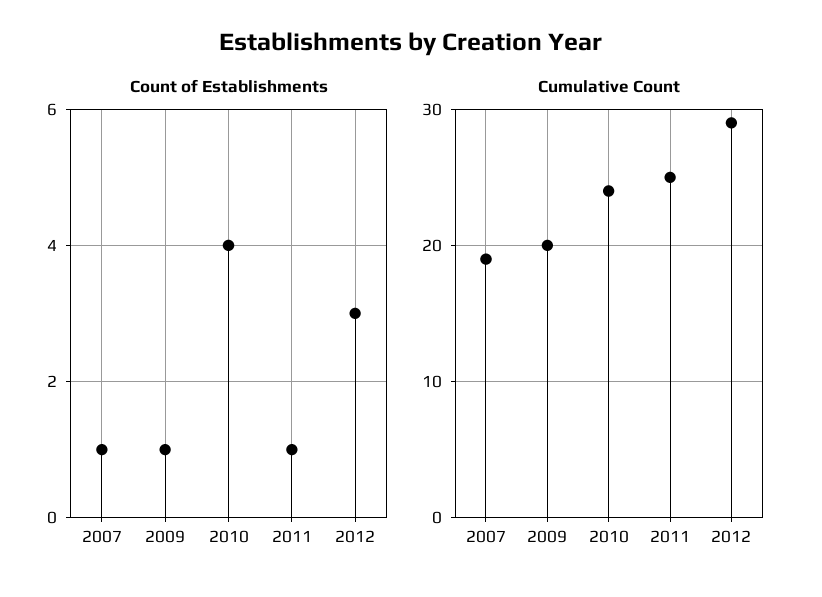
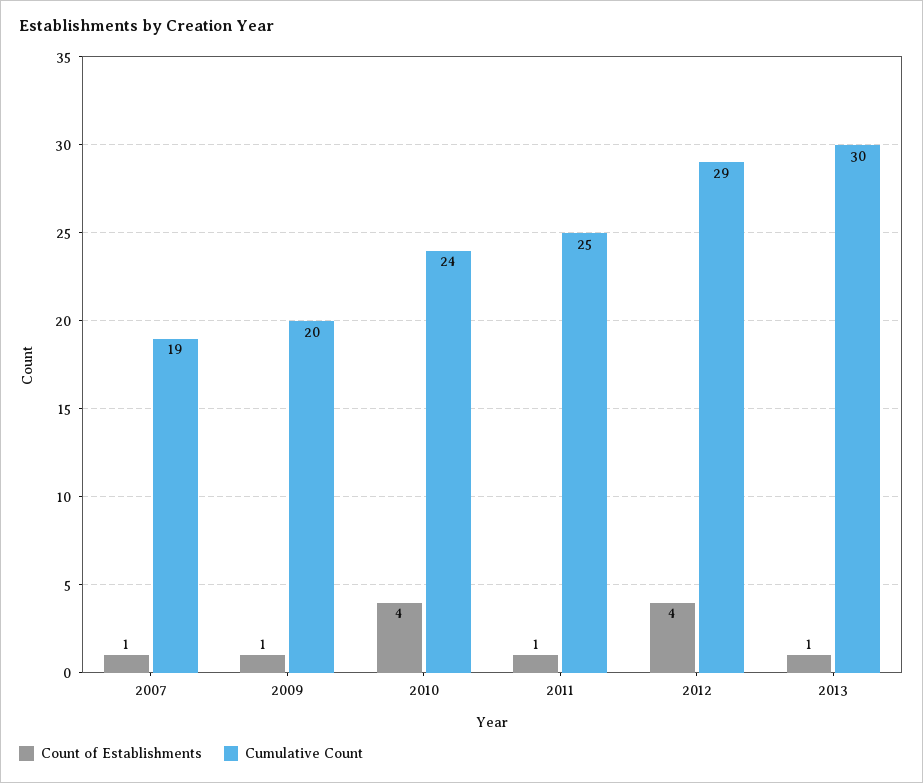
Count of Establishments, 2012: 3 -> 4
Count of Establishments, 2013: none -> 1
Cumulative Count, 2013: none -> 30

